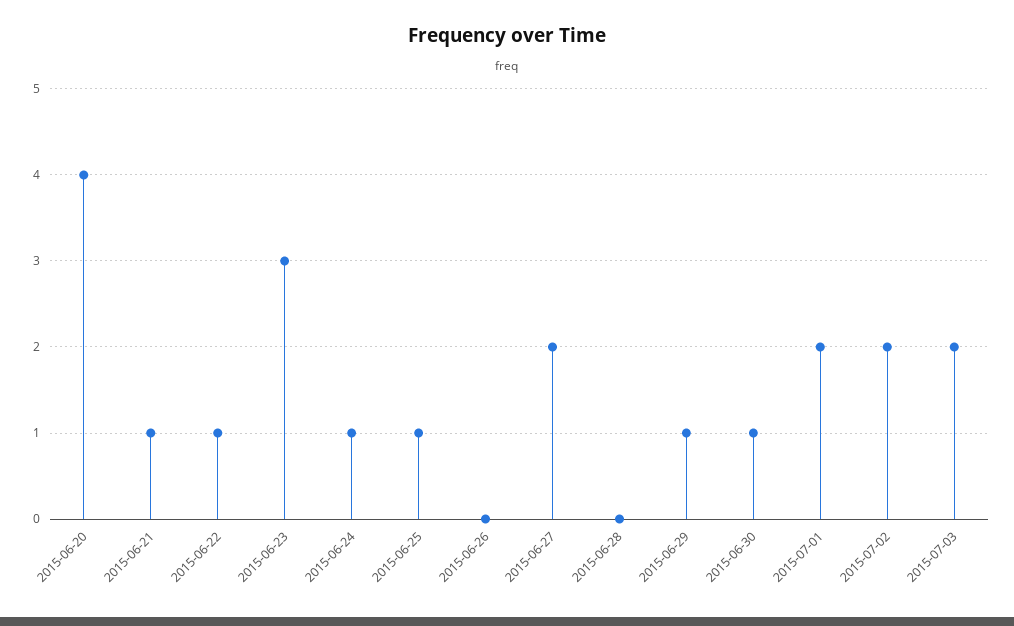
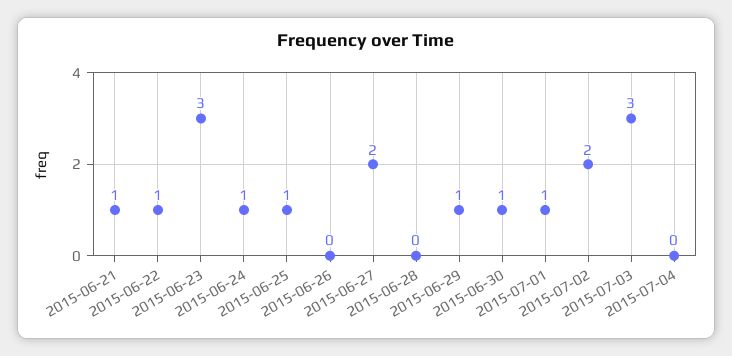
2015-06-20: 4 -> none
2015-07-01: 2 -> 1
2015-07-03: 2 -> 3
2015-07-04: none -> 0

